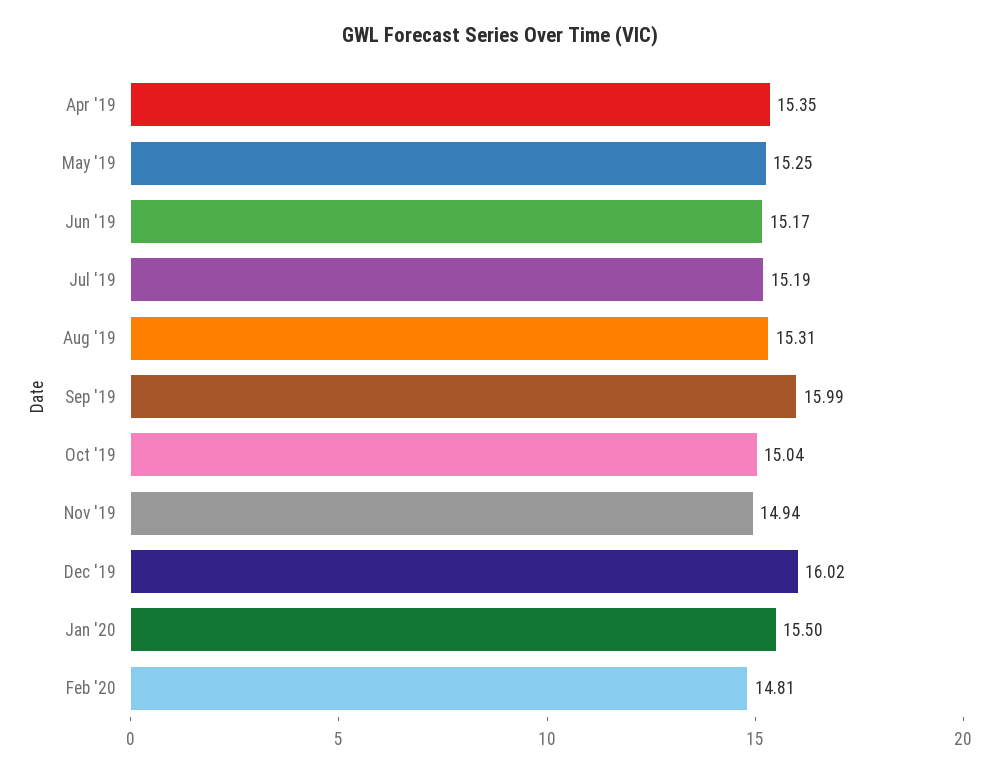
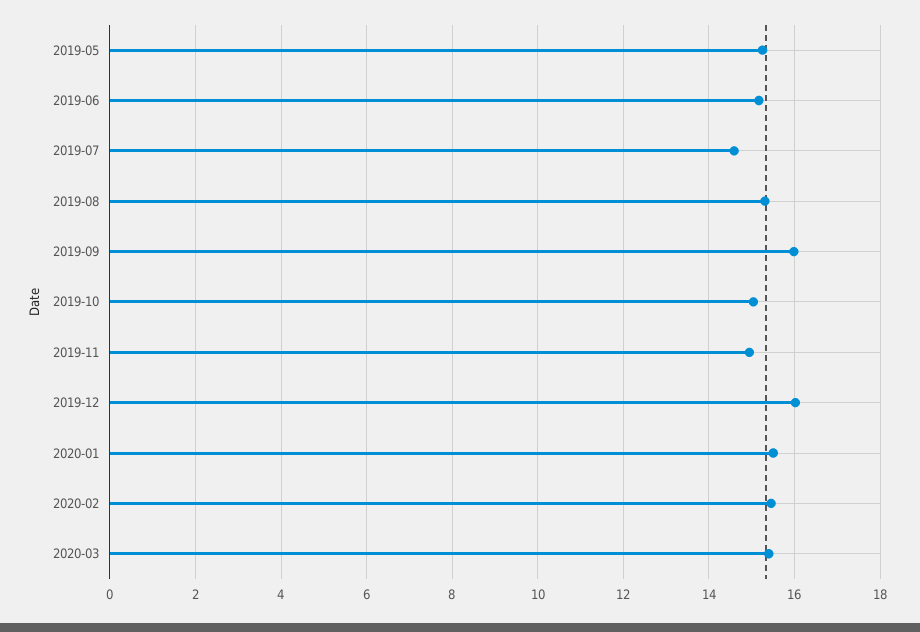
Apr '19: 15.35 -> none
Jul '19: 15.19 -> 14.6
Feb '20: 14.81 -> 15.4
2020-03: none -> 15.4

